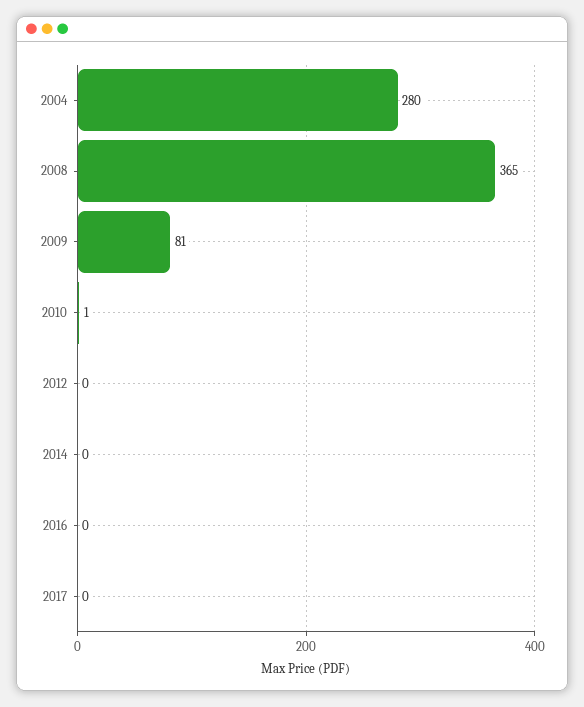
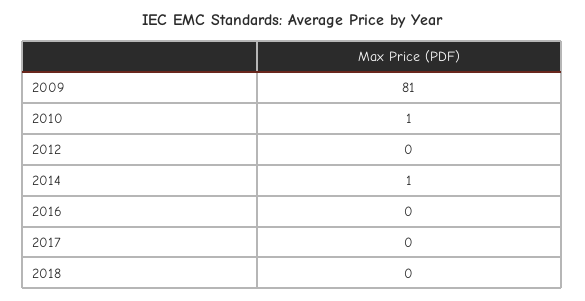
2004: 280 -> none
2008: 365 -> none
2014: 0 -> 1
2018: none -> 0

